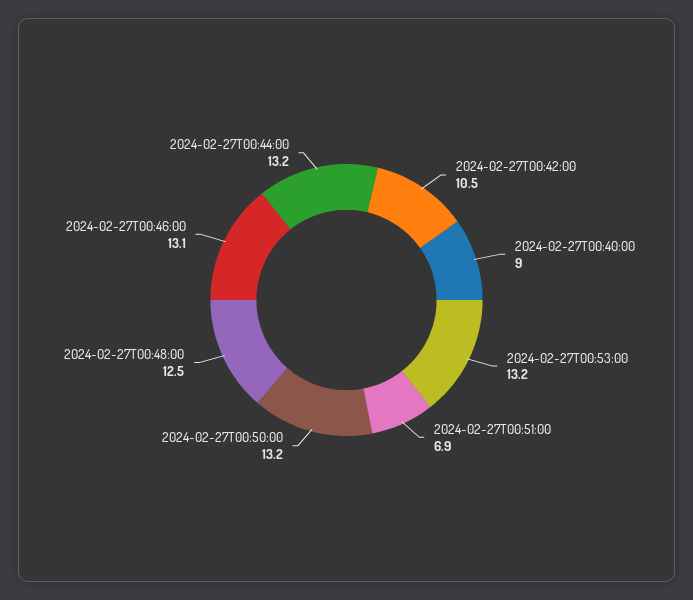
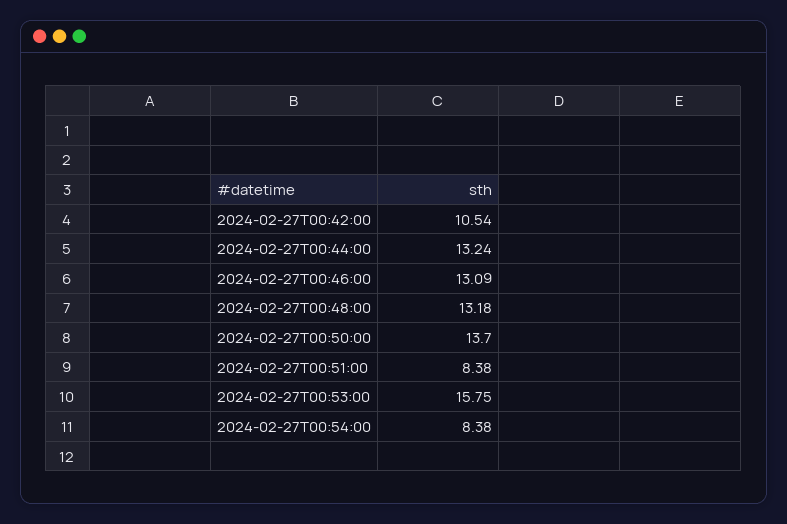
2024-02-27T00:40:00: 9 -> none
2024-02-27T00:53:00: 13.2 -> 15.75
2024-02-27T00:51:00: 6.9 -> 8.38
2024-02-27T00:50:00: 13.2 -> 13.7
2024-02-27T00:48:00: 12.5 -> 13.18
2024-02-27T00:54:00: none -> 8.38

